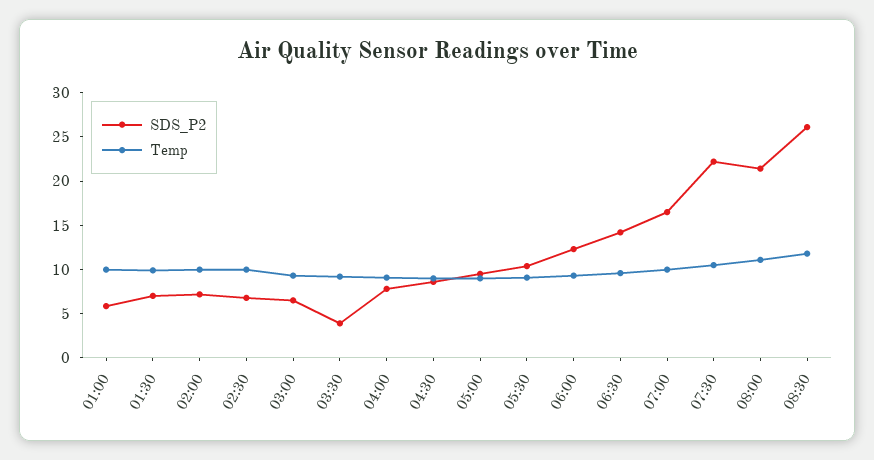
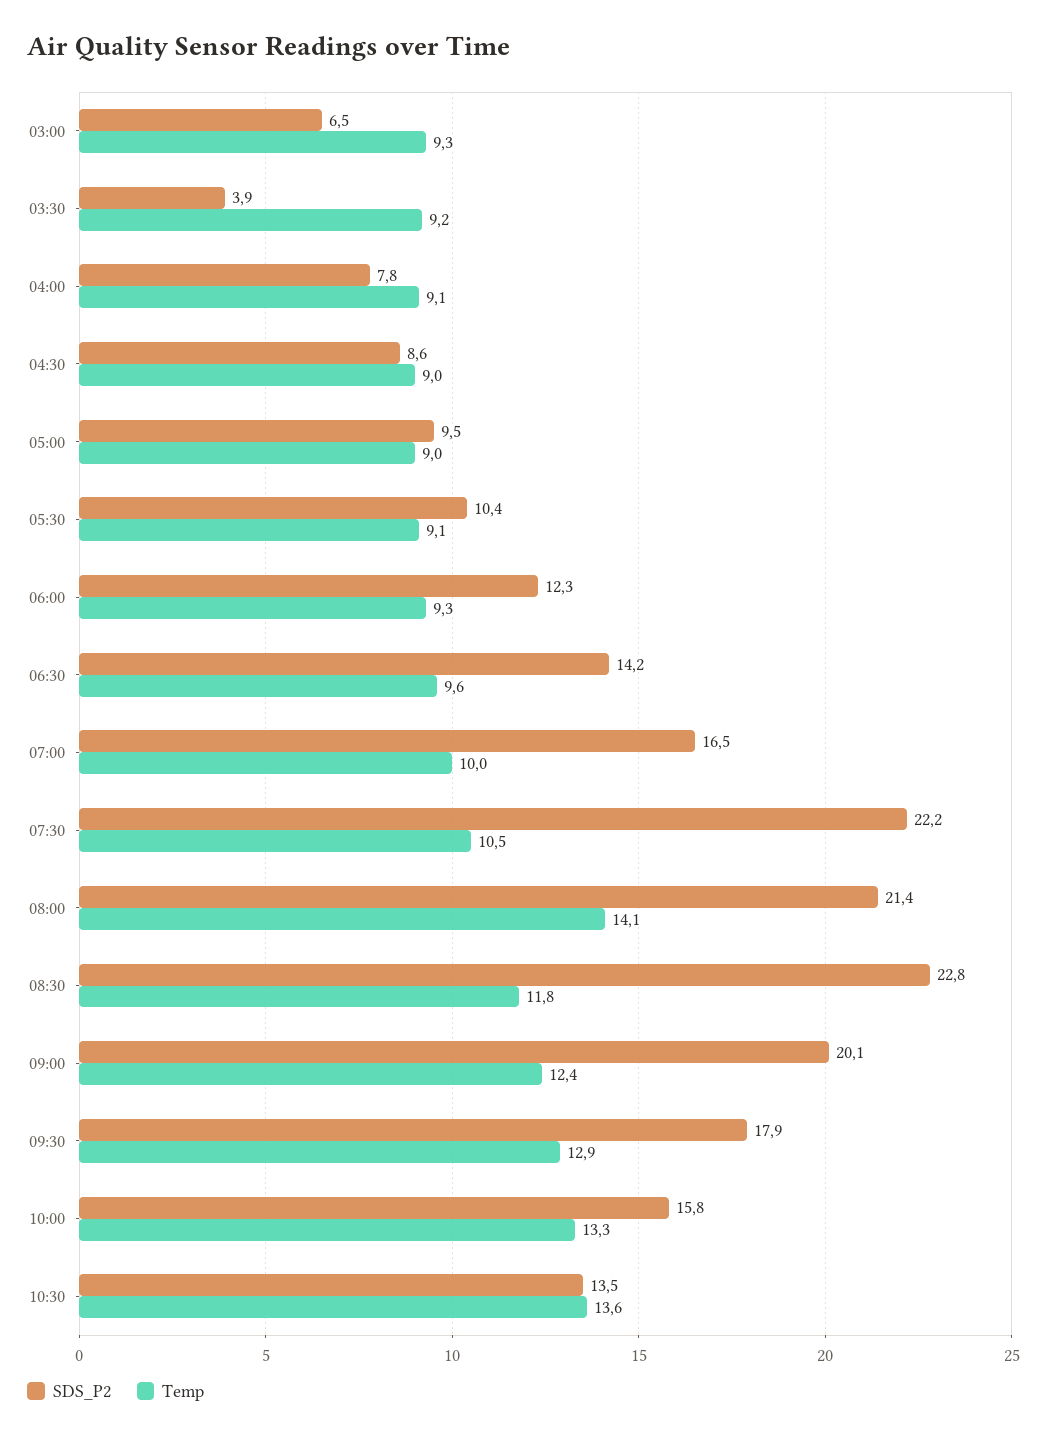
SDS_P2, 01:00: 6 -> none
Temp, 01:00: 10 -> none
SDS_P2, 01:30: 7 -> none
Temp, 01:30: 10 -> none
SDS_P2, 02:00: 7 -> none
Temp, 02:00: 10 -> none
SDS_P2, 02:30: 7 -> none
Temp, 02:30: 10 -> none
Temp, 08:00: 11 -> 14.1
SDS_P2, 08:30: 26 -> 22.8
SDS_P2, 09:00: none -> 20.1
Temp, 09:00: none -> 12.4
SDS_P2, 09:30: none -> 17.9
Temp, 09:30: none -> 12.9
SDS_P2, 10:00: none -> 15.8
Temp, 10:00: none -> 13.3
SDS_P2, 10:30: none -> 13.5
Temp, 10:30: none -> 13.6

